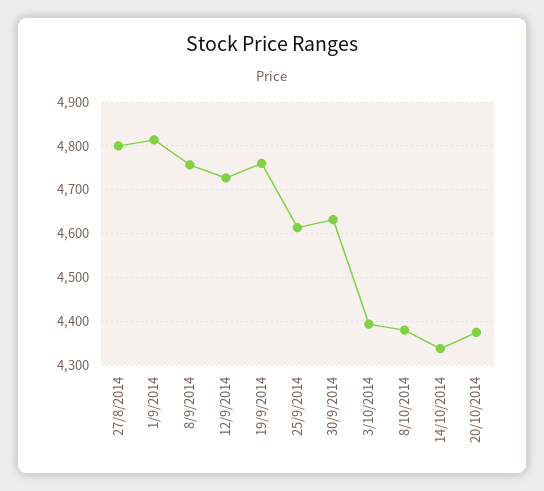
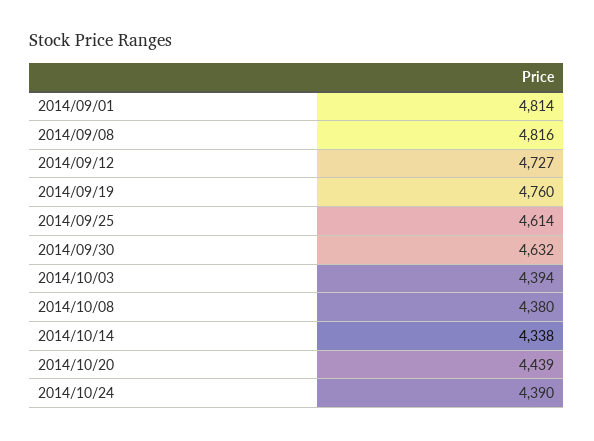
27/8/2014: 4800 -> none
8/9/2014: 4760 -> 4816
20/10/2014: 4380 -> 4439
2014/10/24: none -> 4390

